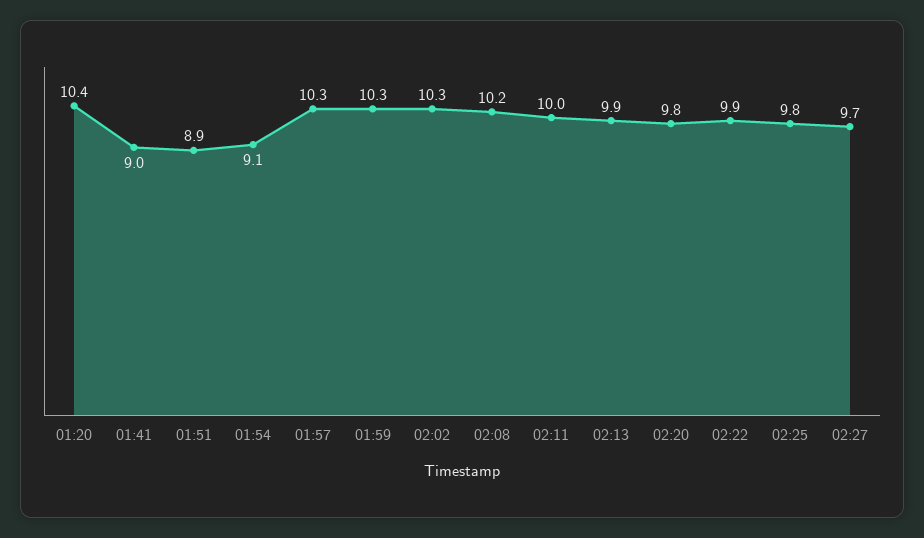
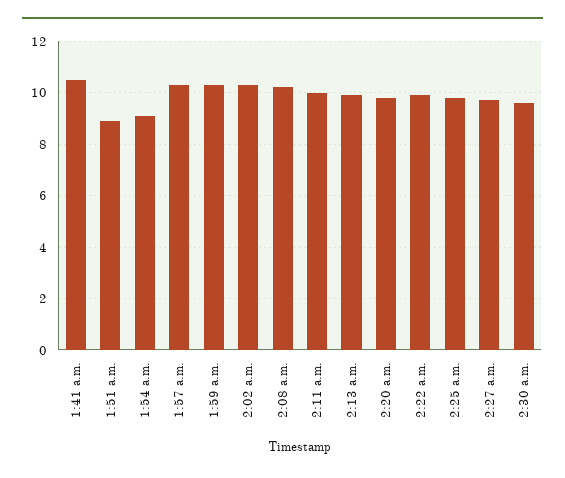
01:20: 10.4 -> none
01:41: 9 -> 10.5
2:30 a.m.: none -> 9.5

